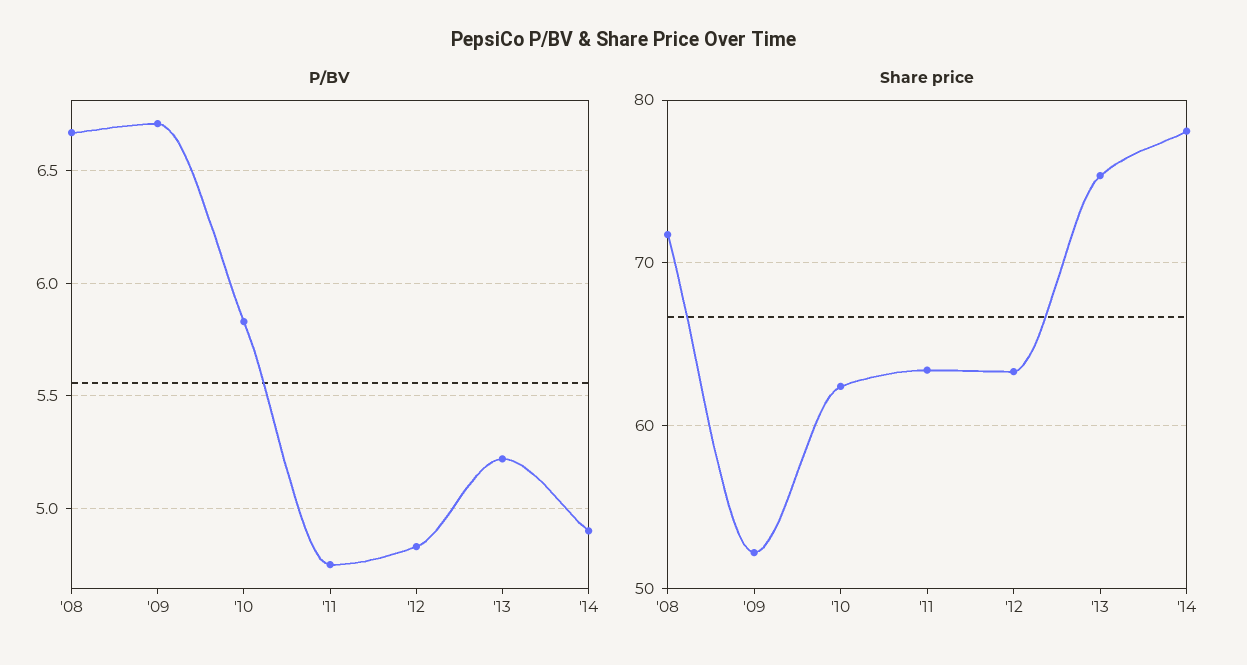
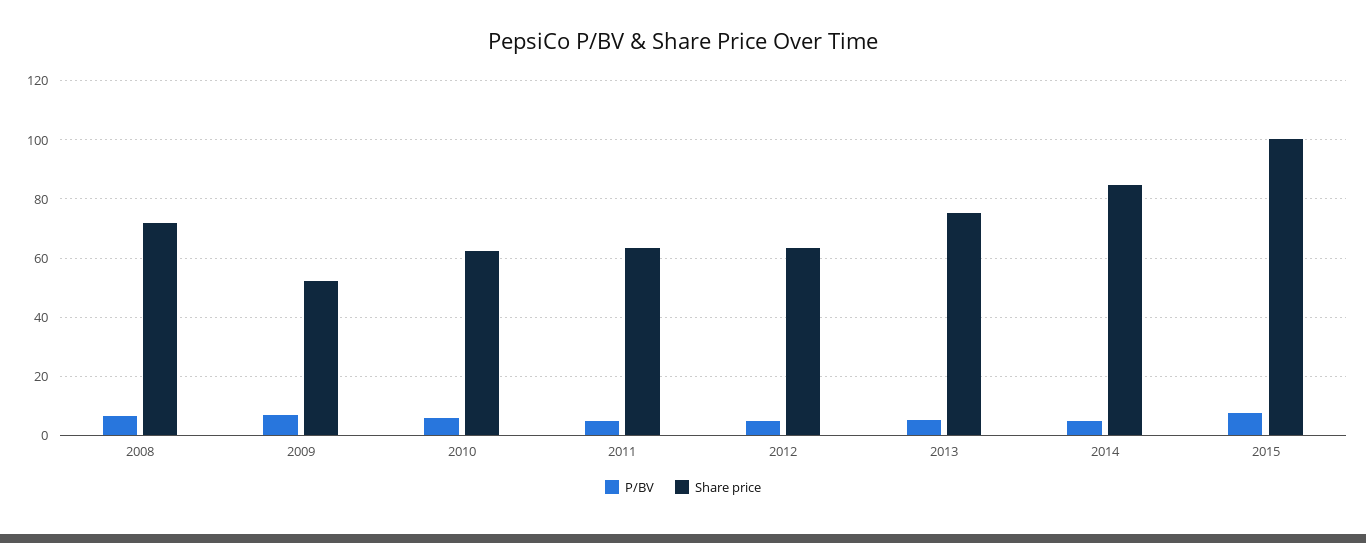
Share price, '14: 78 -> 85
P/BV, 2015: none -> 7.5
Share price, 2015: none -> 100

